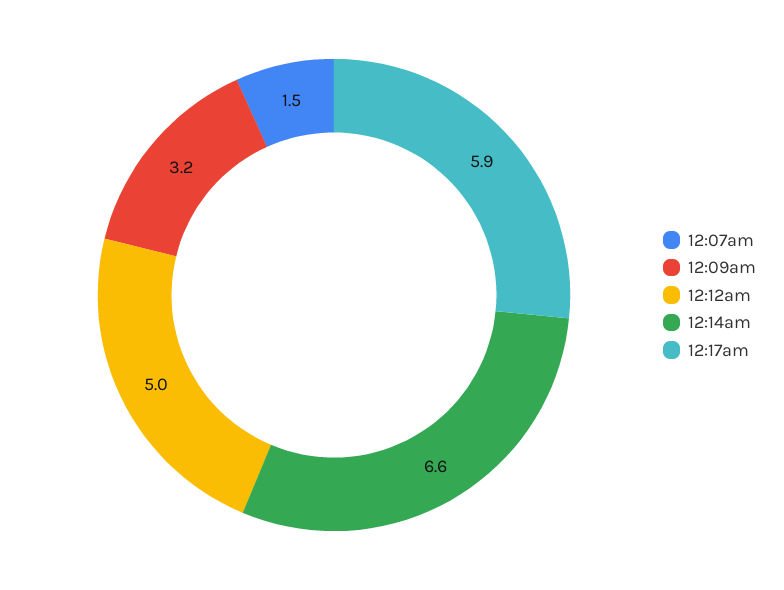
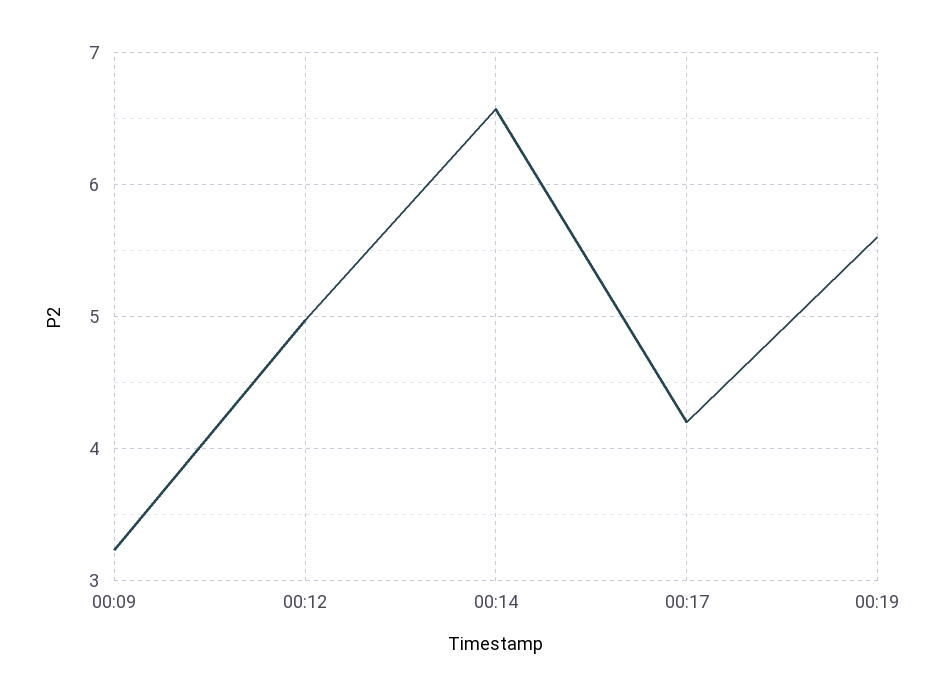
12:07am: 1.5 -> none
12:17am: 5.9 -> 4.2
00:19: none -> 5.6

